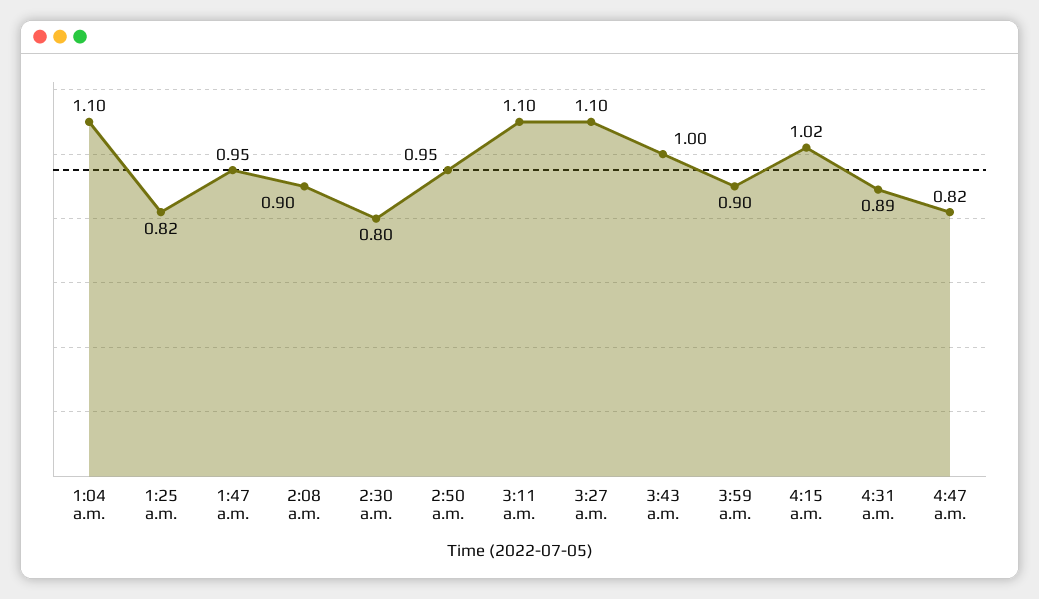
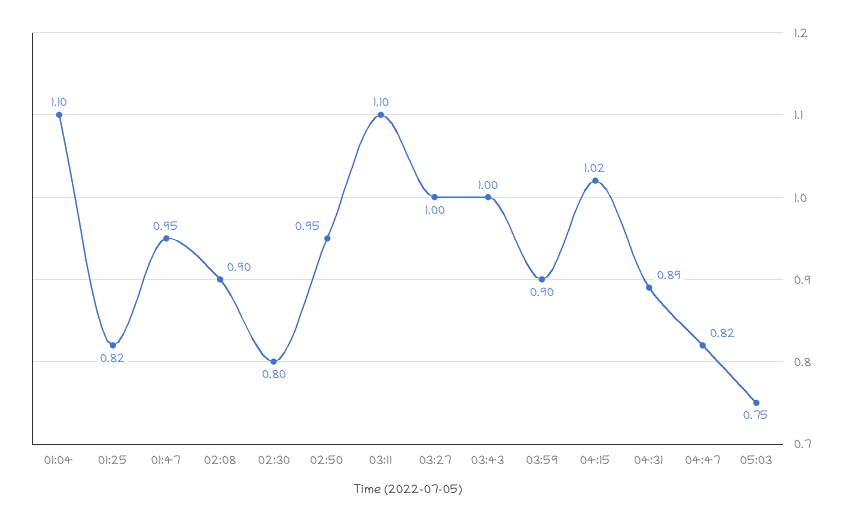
3:27 a.m.: 1.1 -> 1
05:03: none -> 0.75

